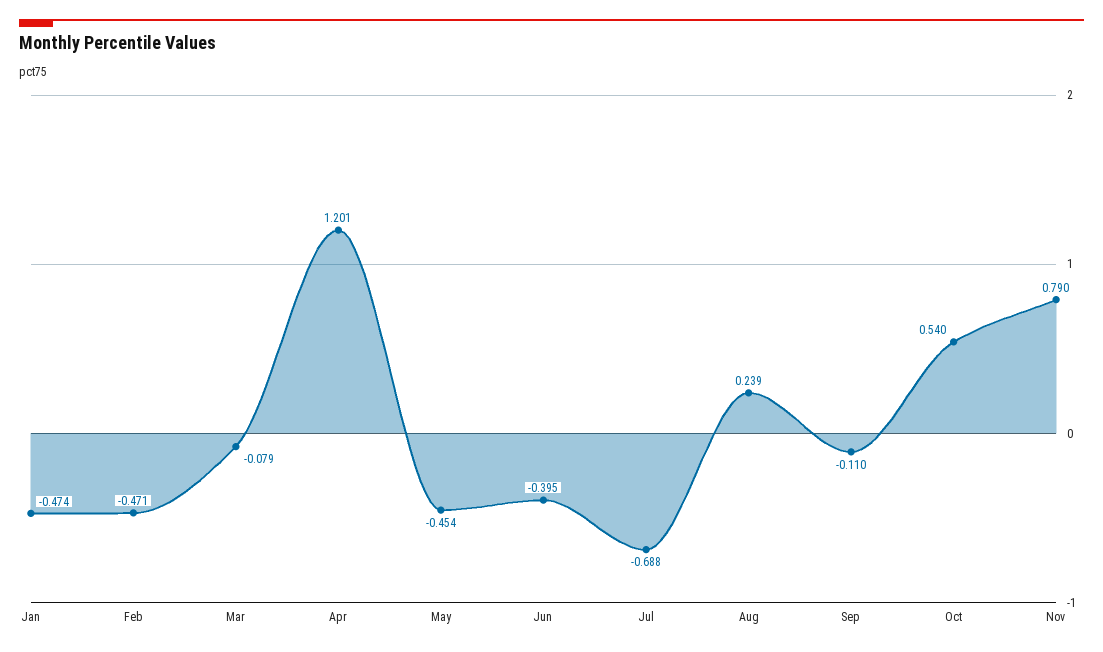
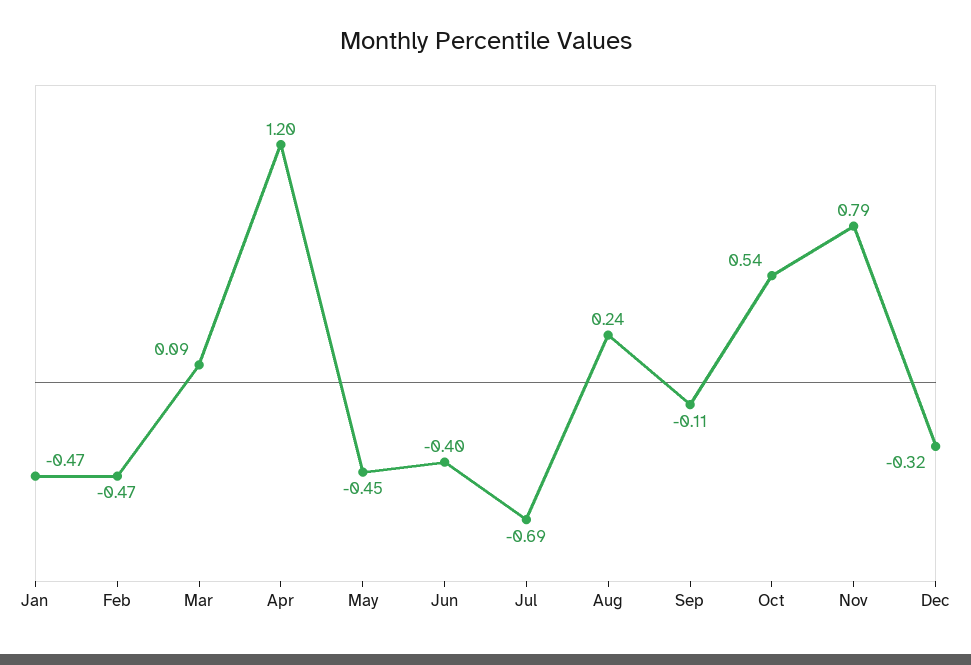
Mar: -0.079 -> 0.09
Dec: none -> -0.32

